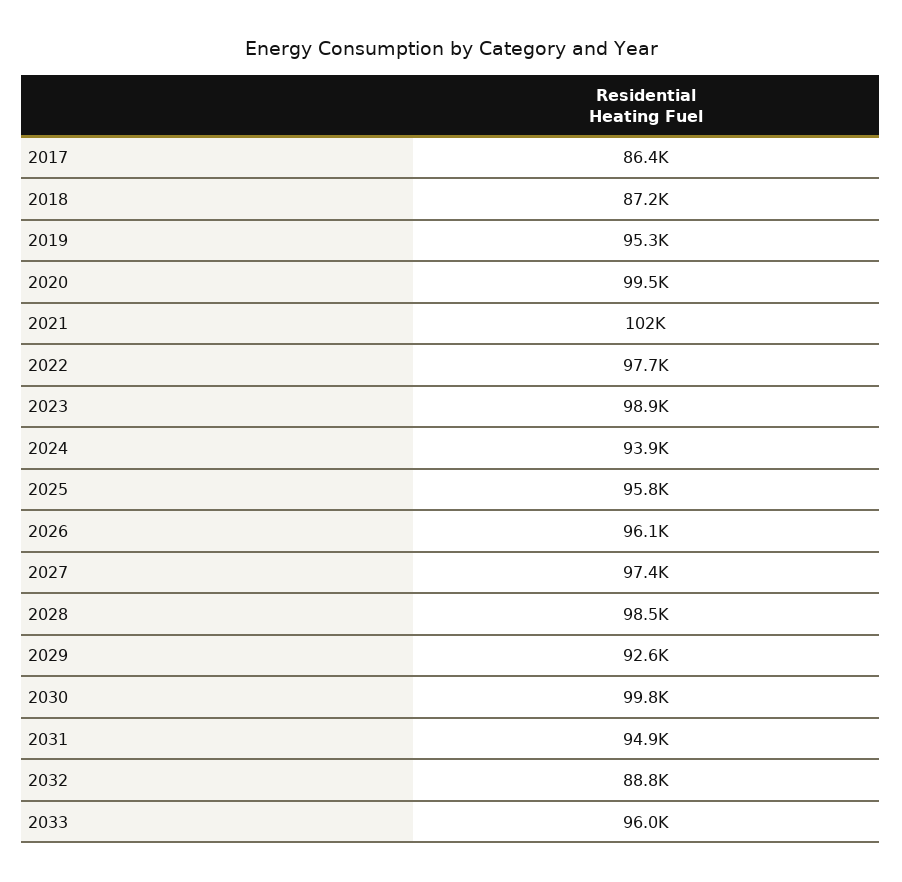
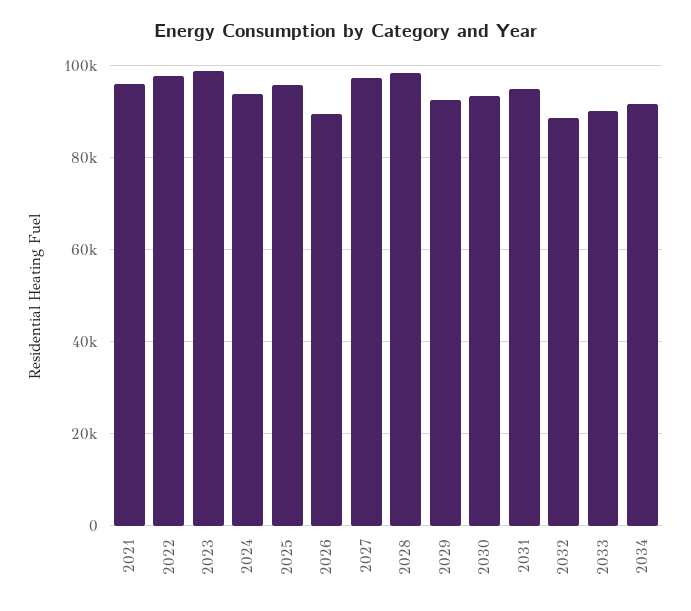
2017: 86400 -> none
2018: 87200 -> none
2019: 95300 -> none
2020: 99500 -> none
2021: 102000 -> 96000
2026: 96100 -> 90000
2030: 99800 -> 94000
2033: 96000 -> 90000
2034: none -> 92000

